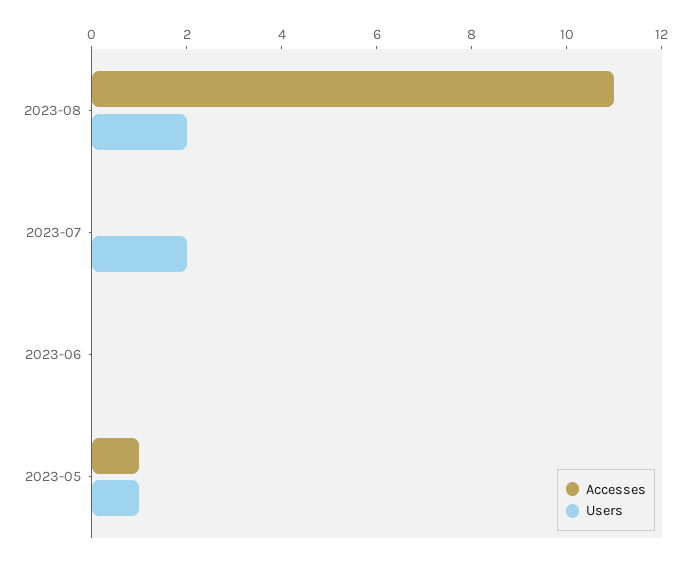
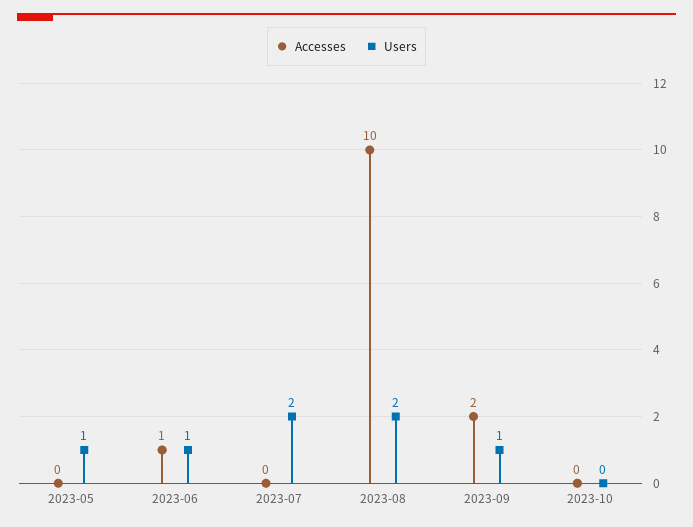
Accesses, 2023-08: 11 -> 10
Accesses, 2023-06: 0 -> 1
Users, 2023-06: 0 -> 1
Accesses, 2023-05: 1 -> 0
Accesses, 2023-09: none -> 2
Users, 2023-09: none -> 1
Accesses, 2023-10: none -> 0
Users, 2023-10: none -> 0

